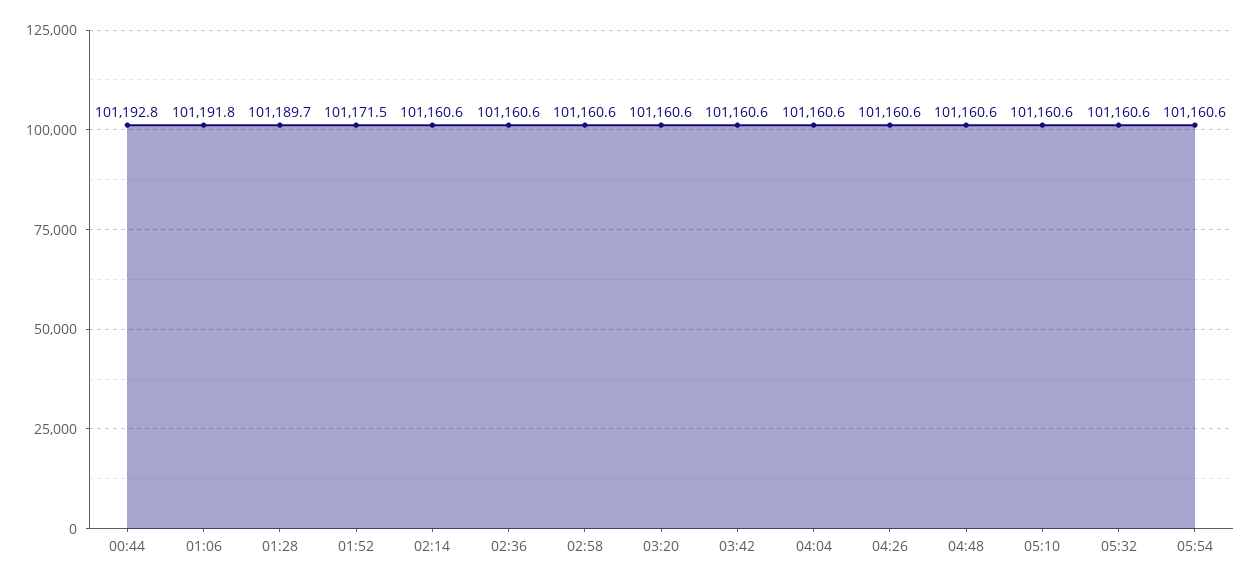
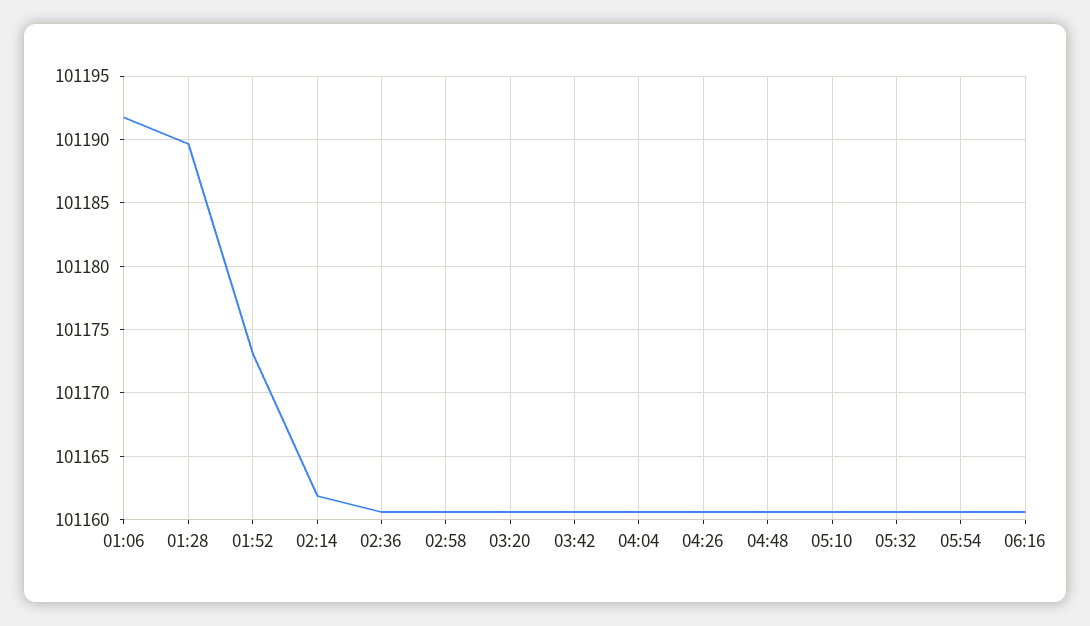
00:44: 101192.8 -> none
01:52: 101171.5 -> 101173
02:14: 101160.6 -> 101162
06:16: none -> 101160.5

